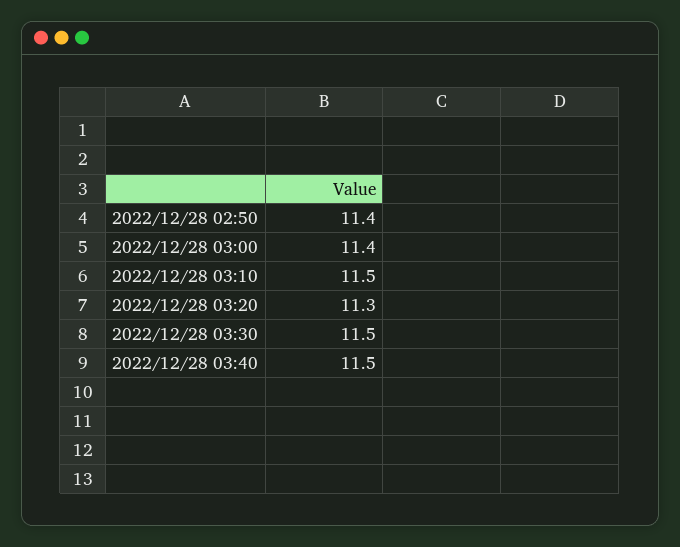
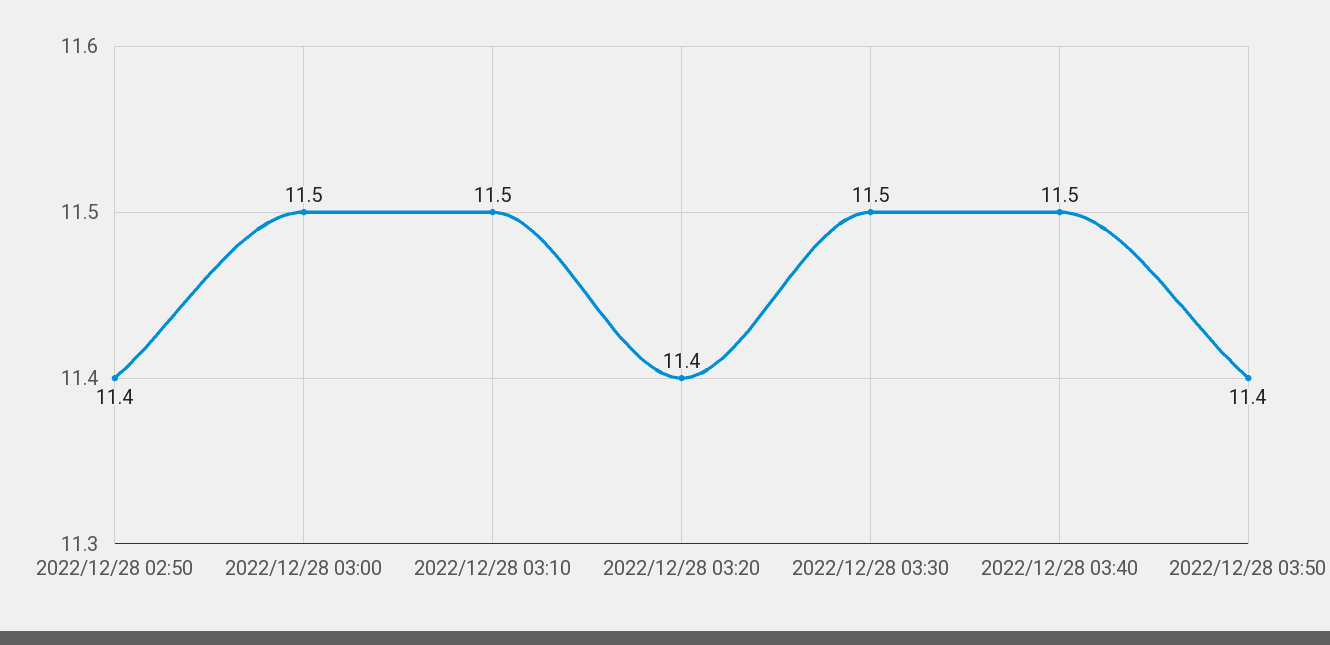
2022/12/28 03:00: 11.4 -> 11.5
2022/12/28 03:20: 11.3 -> 11.4
2022/12/28 03:50: none -> 11.4

